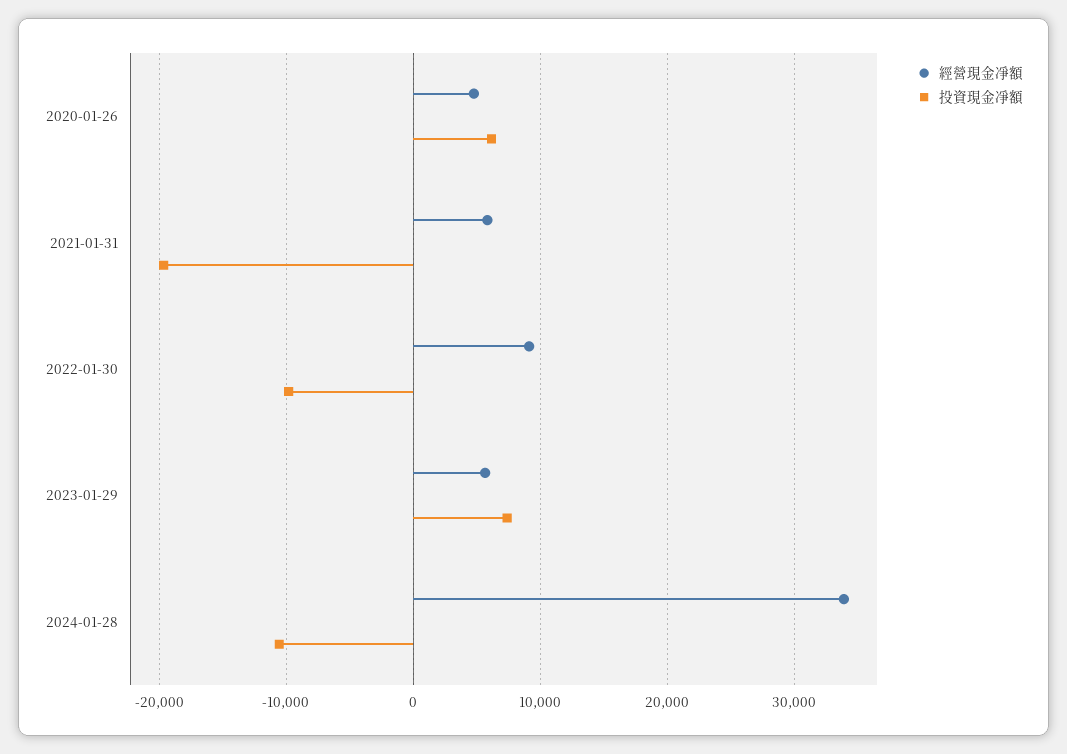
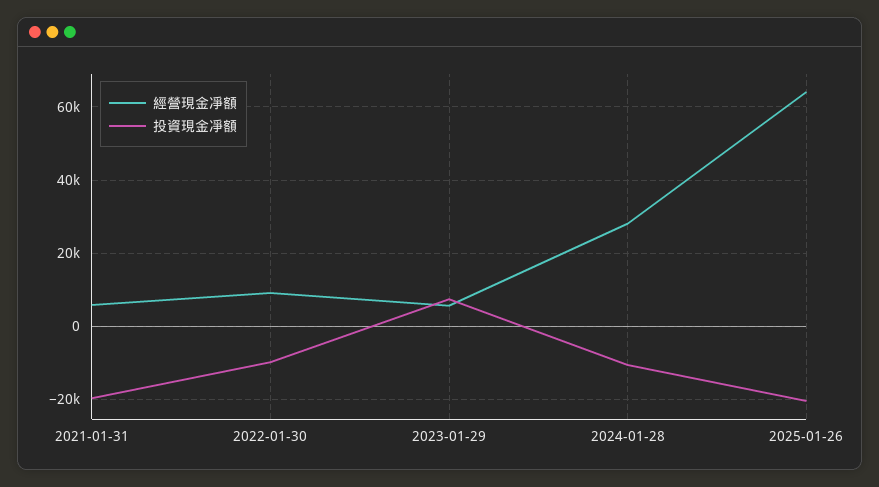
經營現金凈額, 2020-01-26: 5000 -> none
投資現金凈額, 2020-01-26: 6000 -> none
經營現金凈額, 2024-01-28: 34000 -> 28000
經營現金凈額, 2025-01-26: none -> 64000
投資現金凈額, 2025-01-26: none -> -20000

